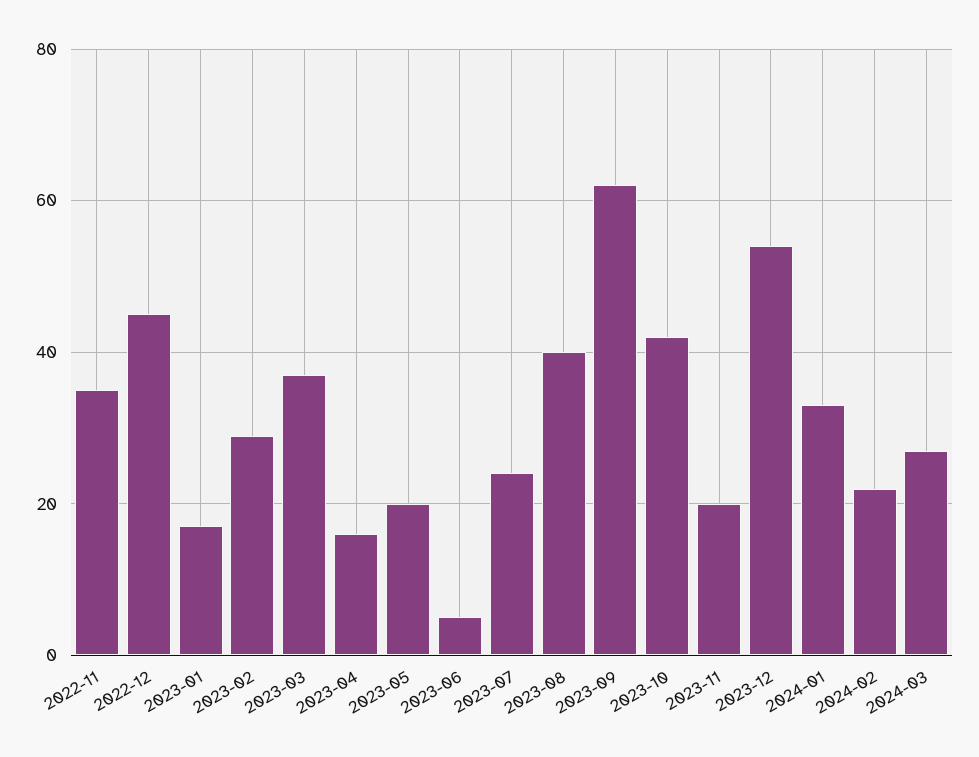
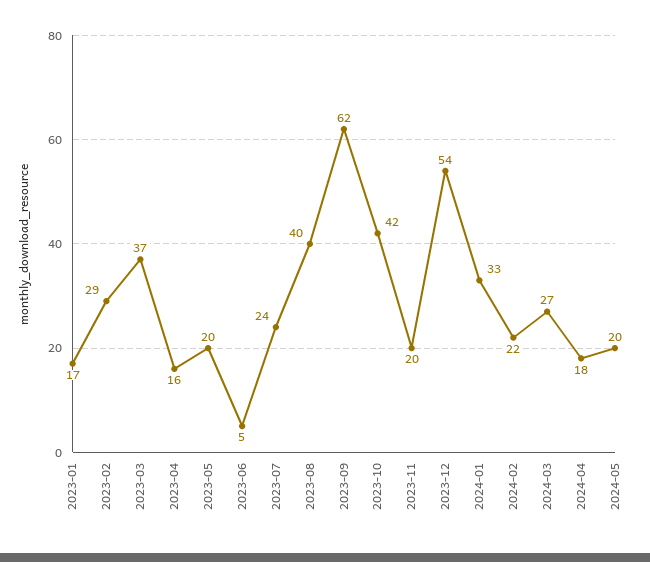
2022-11: 35 -> none
2022-12: 45 -> none
2024-04: none -> 18
2024-05: none -> 20

